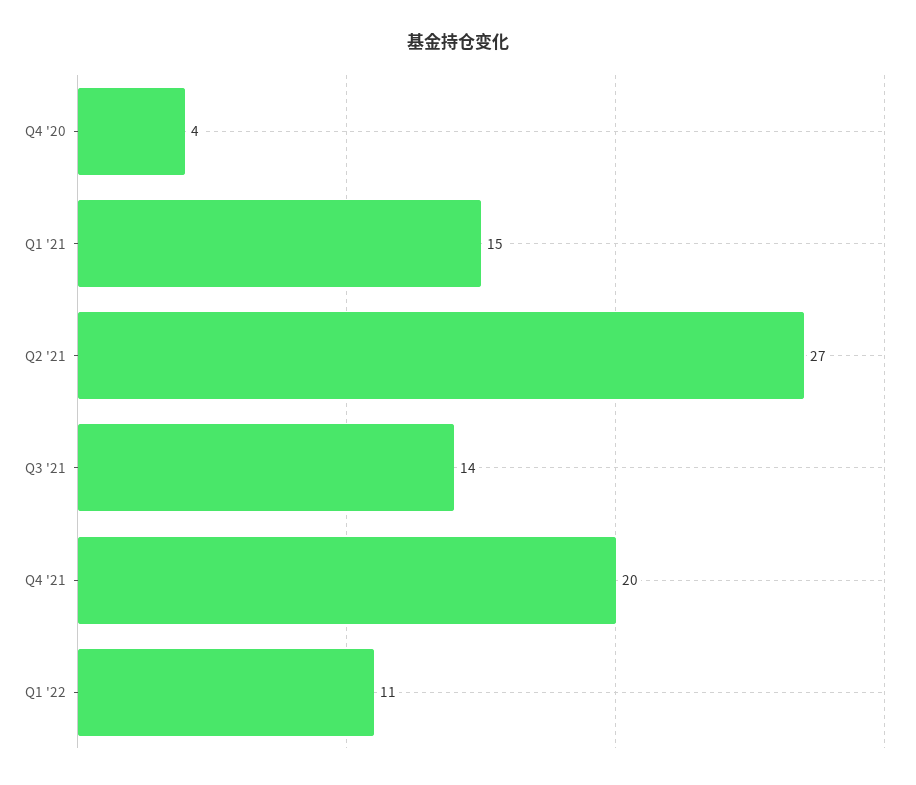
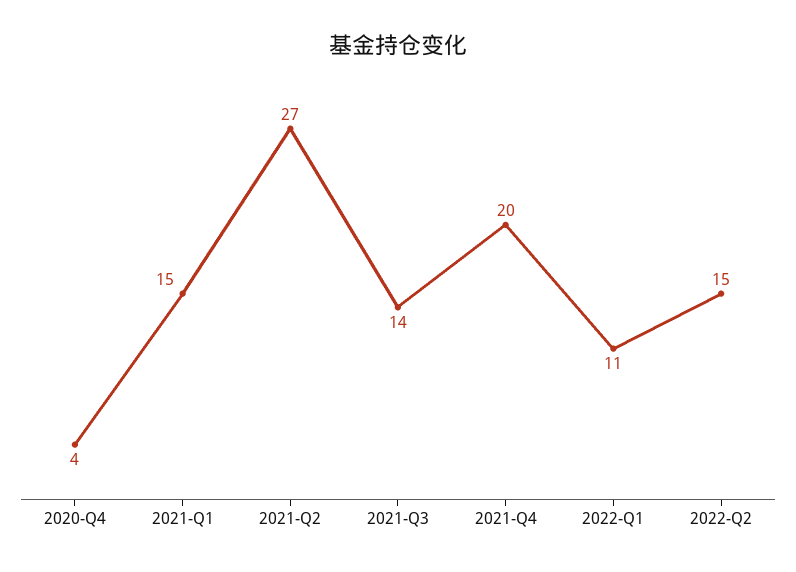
2022-Q2: none -> 15

